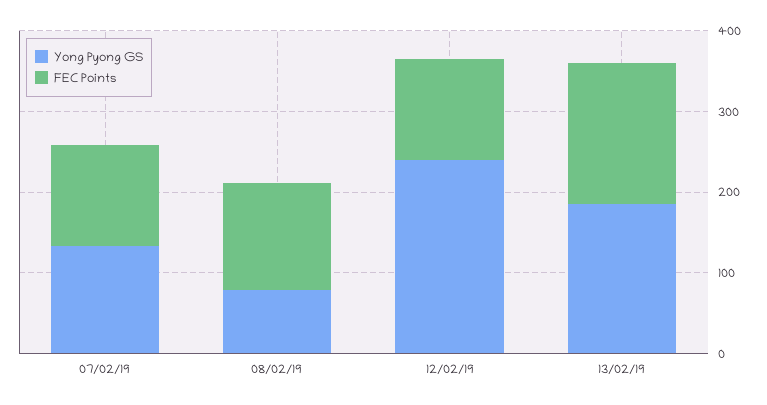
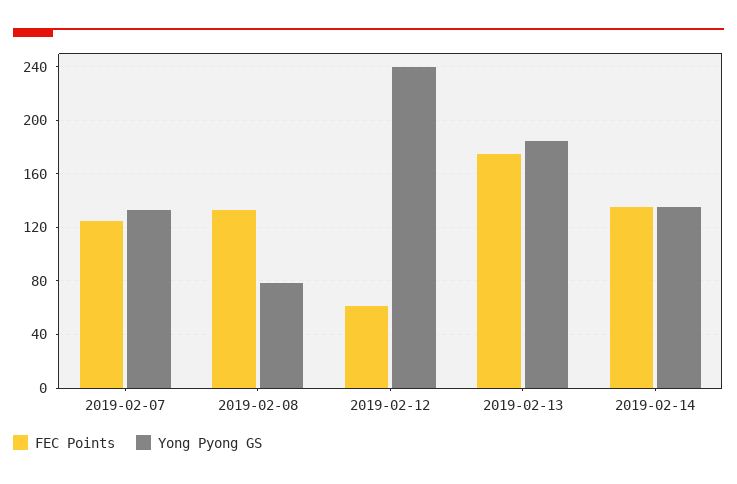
FEC Points, 12/02/19: 120 -> 60
FEC Points, 2019-02-14: none -> 135
Yong Pyong GS, 2019-02-14: none -> 135

